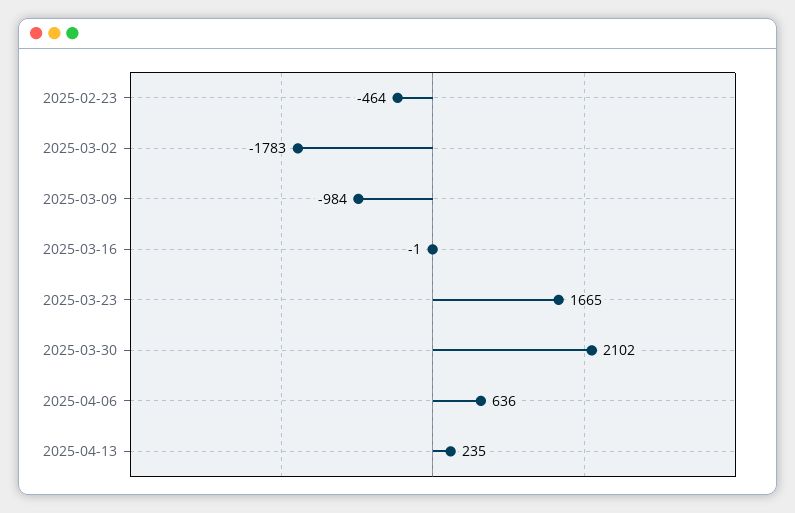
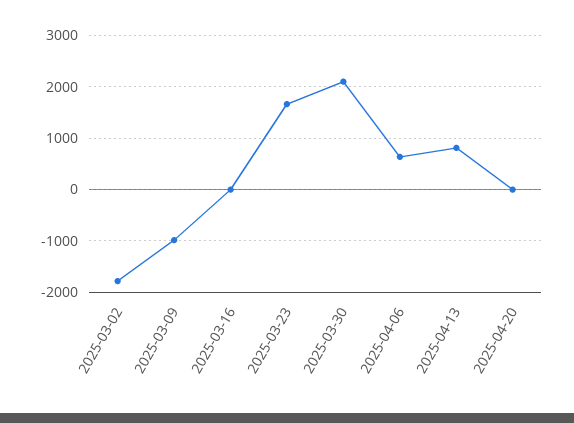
2025-02-23: -464 -> none
2025-04-13: 235 -> 800
2025-04-20: none -> 0

